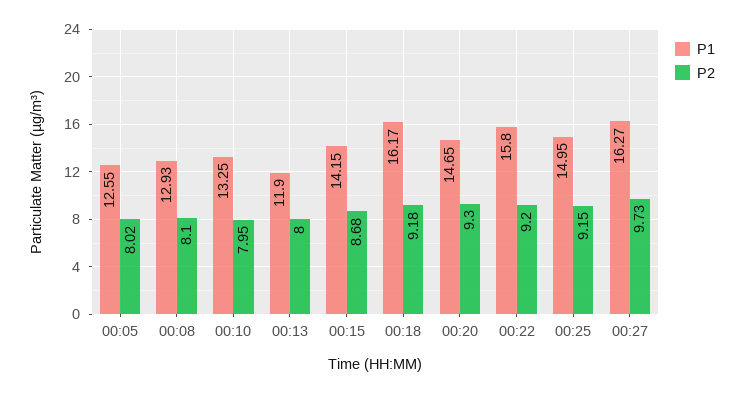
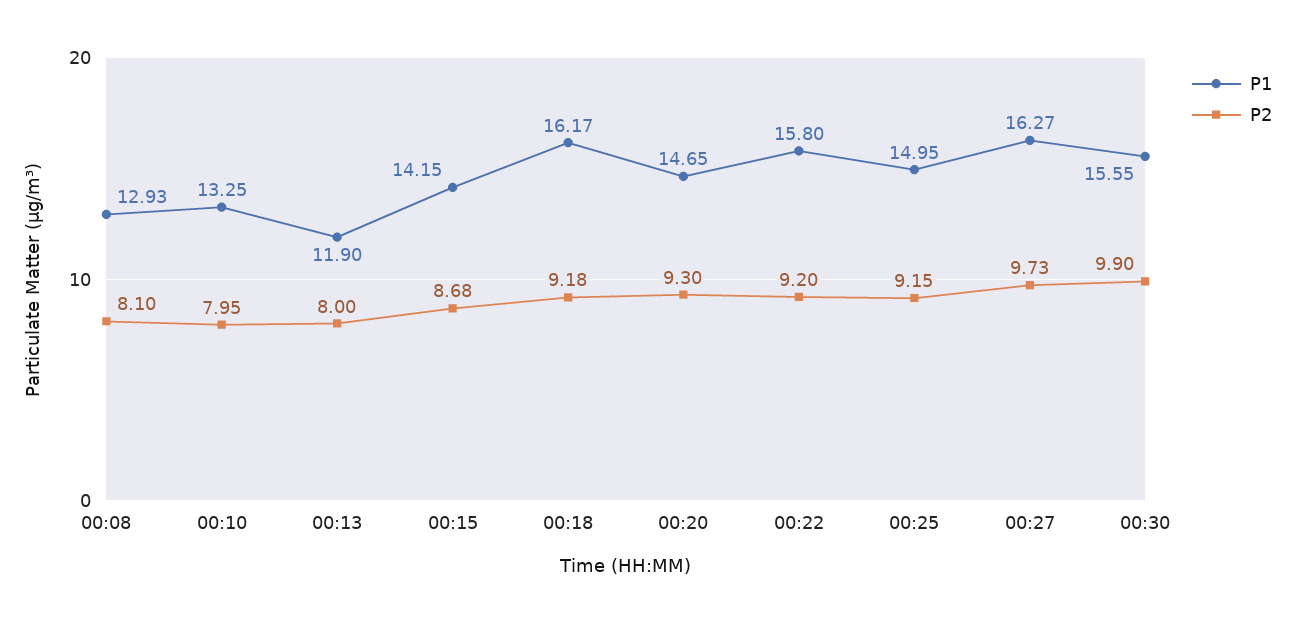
P1, 00:05: 12.55 -> none
P2, 00:05: 8.02 -> none
P1, 00:30: none -> 15.55
P2, 00:30: none -> 9.9

